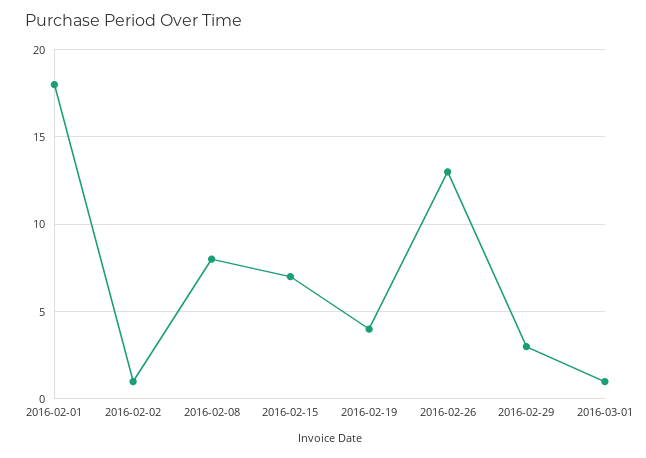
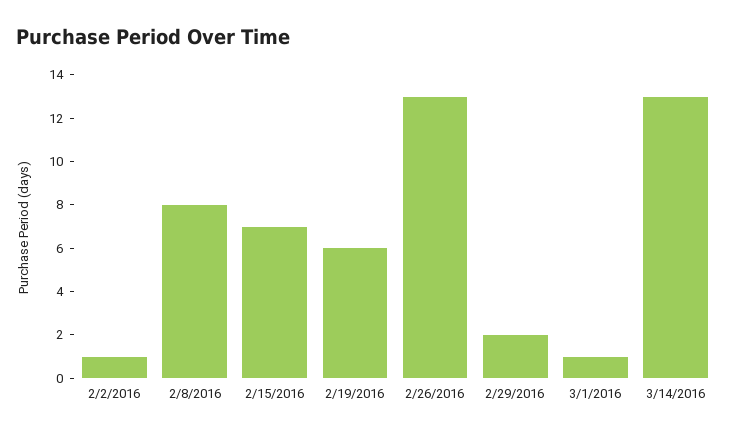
2016-02-01: 18 -> none
2016-02-19: 4 -> 6
2016-02-29: 3 -> 2
3/14/2016: none -> 13

